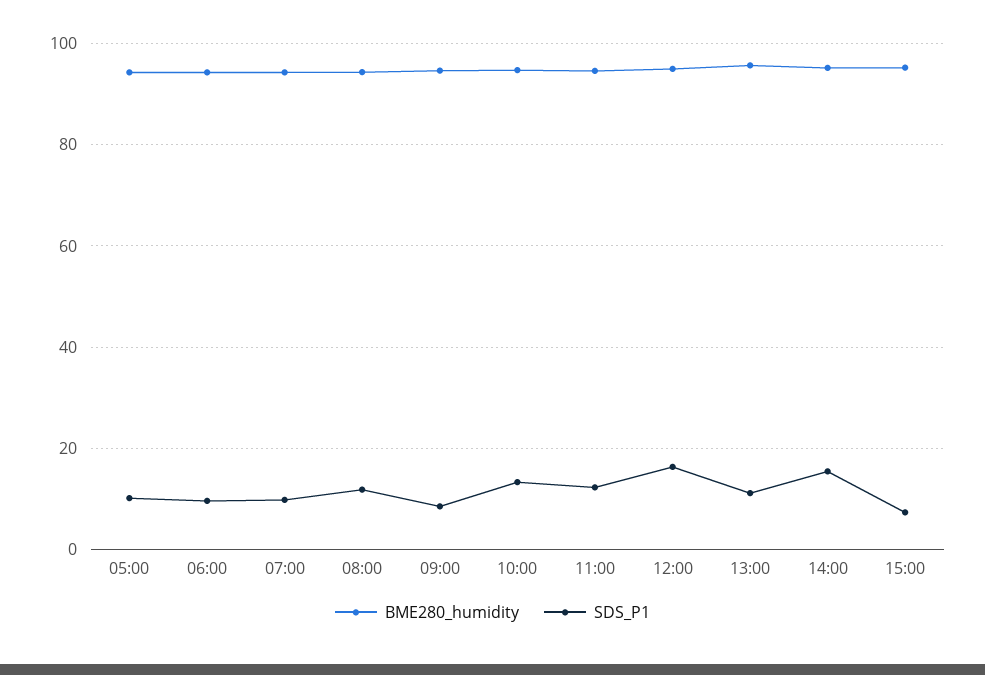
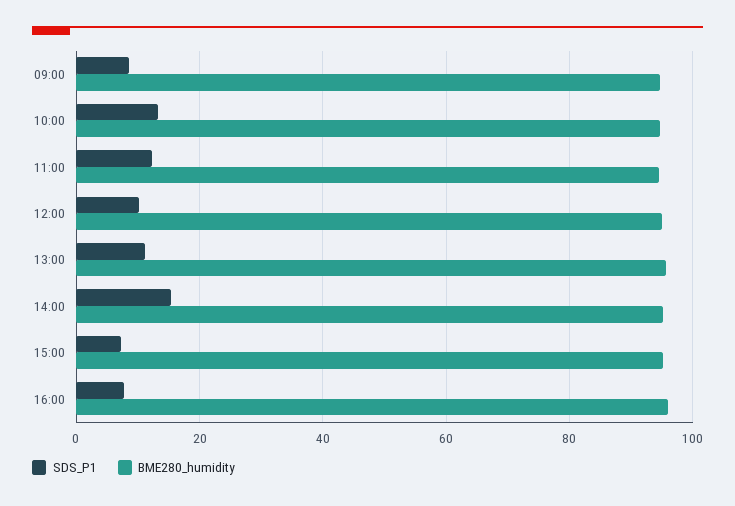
BME280_humidity, 05:00: 94 -> none
SDS_P1, 05:00: 10 -> none
BME280_humidity, 06:00: 94 -> none
SDS_P1, 06:00: 10 -> none
BME280_humidity, 07:00: 94 -> none
SDS_P1, 07:00: 10 -> none
BME280_humidity, 08:00: 94 -> none
SDS_P1, 08:00: 12 -> none
SDS_P1, 12:00: 16 -> 10
SDS_P1, 16:00: none -> 8
BME280_humidity, 16:00: none -> 96

